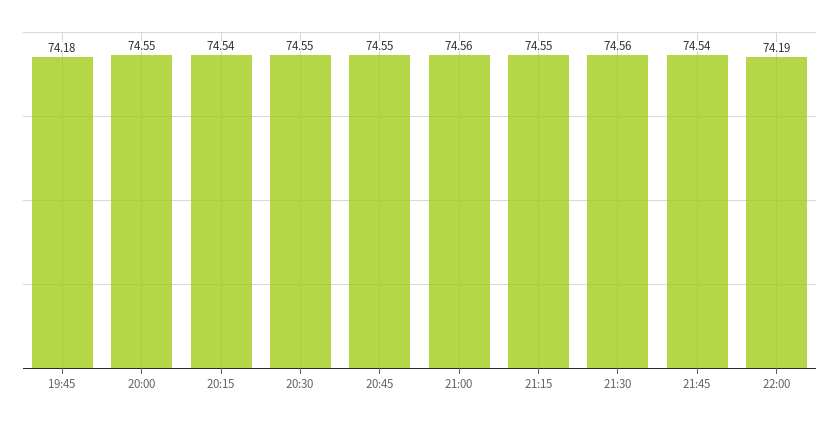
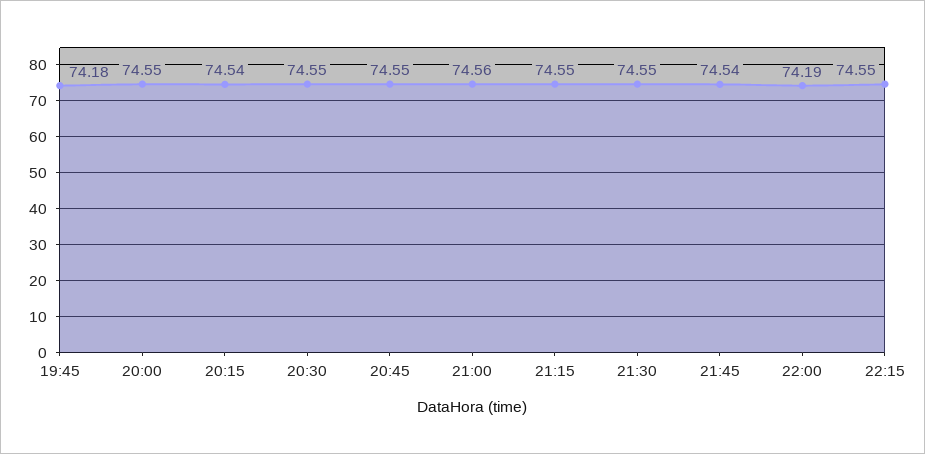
21:30: 74.56 -> 74.55
22:15: none -> 74.55

